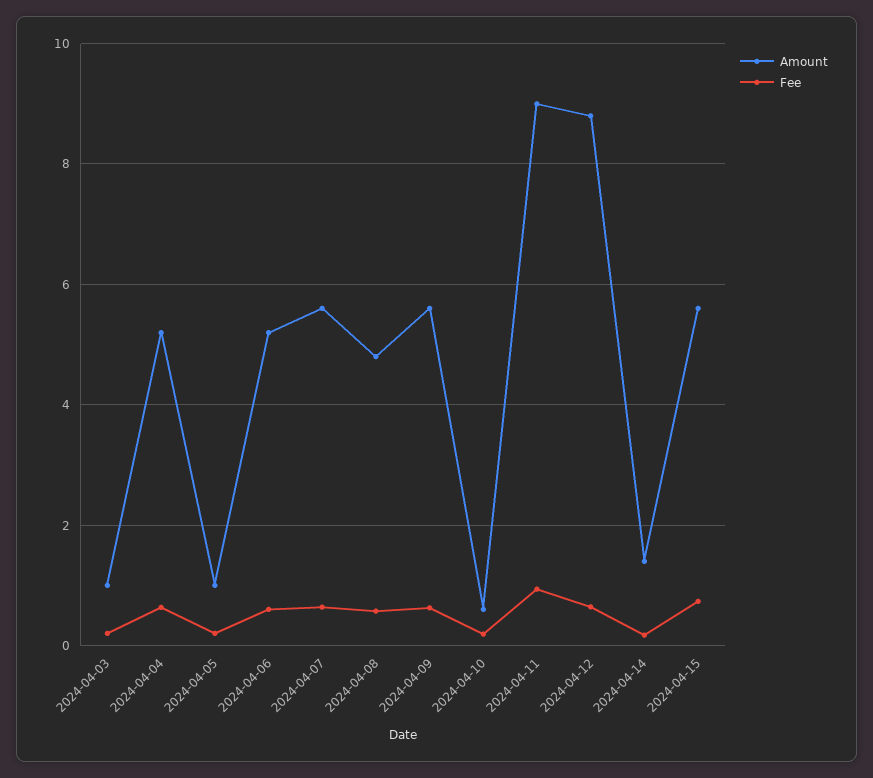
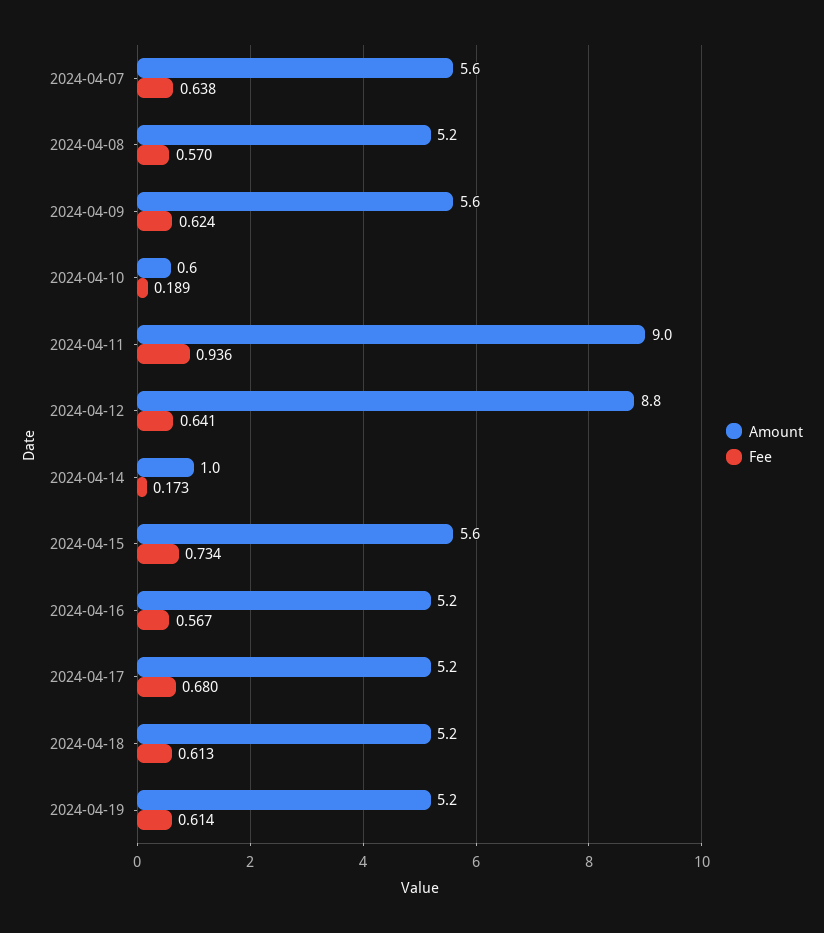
Amount, 2024-04-03: 1 -> none
Fee, 2024-04-03: 0.2 -> none
Amount, 2024-04-04: 5.2 -> none
Fee, 2024-04-04: 0.6 -> none
Amount, 2024-04-05: 1 -> none
Fee, 2024-04-05: 0.2 -> none
Amount, 2024-04-06: 5.2 -> none
Fee, 2024-04-06: 0.6 -> none
Amount, 2024-04-08: 4.8 -> 5.2
Amount, 2024-04-14: 1.4 -> 1
Amount, 2024-04-16: none -> 5.2
Fee, 2024-04-16: none -> 0.567
Amount, 2024-04-17: none -> 5.2
Fee, 2024-04-17: none -> 0.68
Amount, 2024-04-18: none -> 5.2
Fee, 2024-04-18: none -> 0.613
Amount, 2024-04-19: none -> 5.2
Fee, 2024-04-19: none -> 0.614

